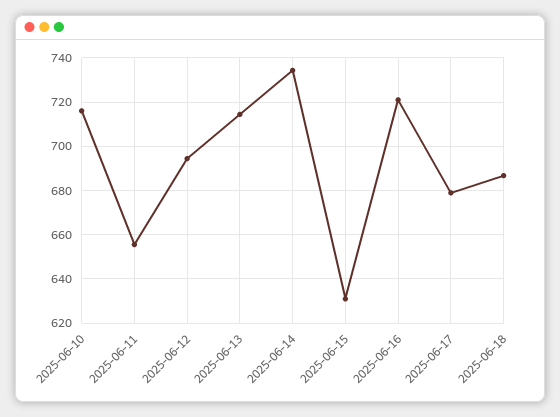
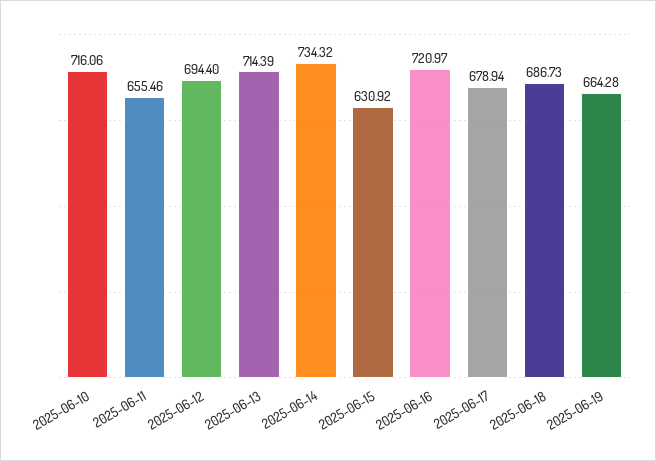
2025-06-19: none -> 664.28

